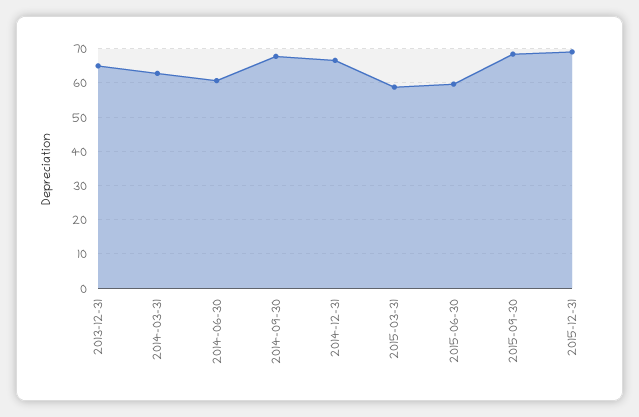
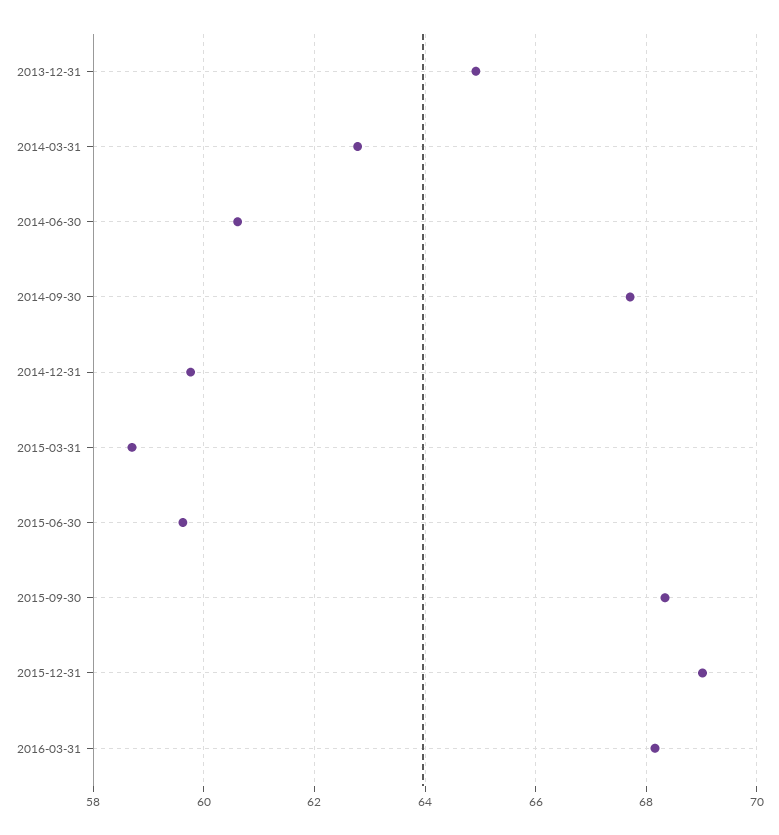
2014-12-31: 66 -> 59.8
2016-03-31: none -> 68.2

